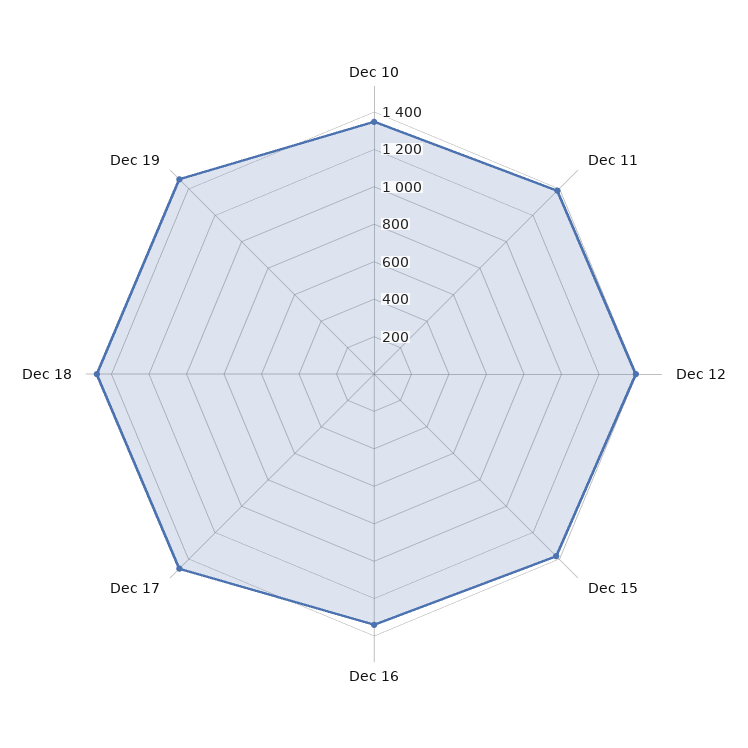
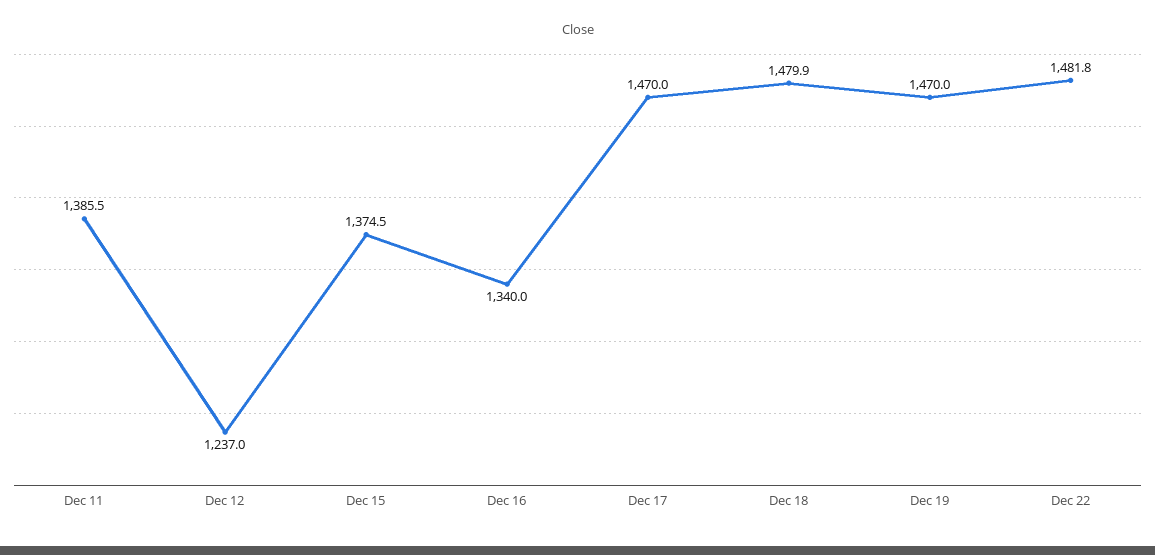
Dec 10: 1350 -> none
Dec 12: 1400 -> 1237
Dec 22: none -> 1481.8

